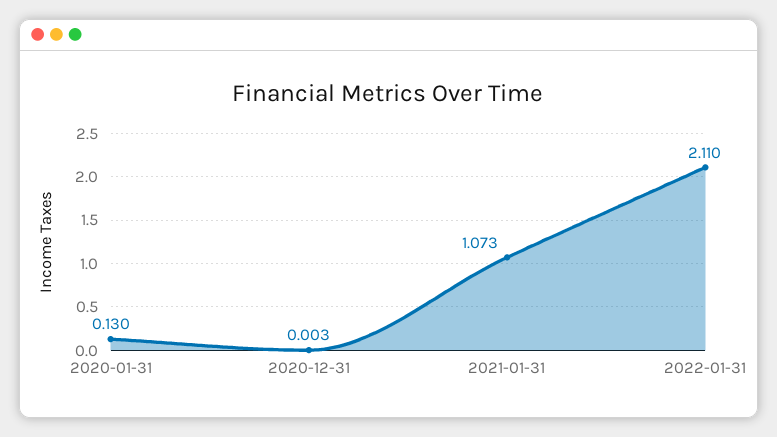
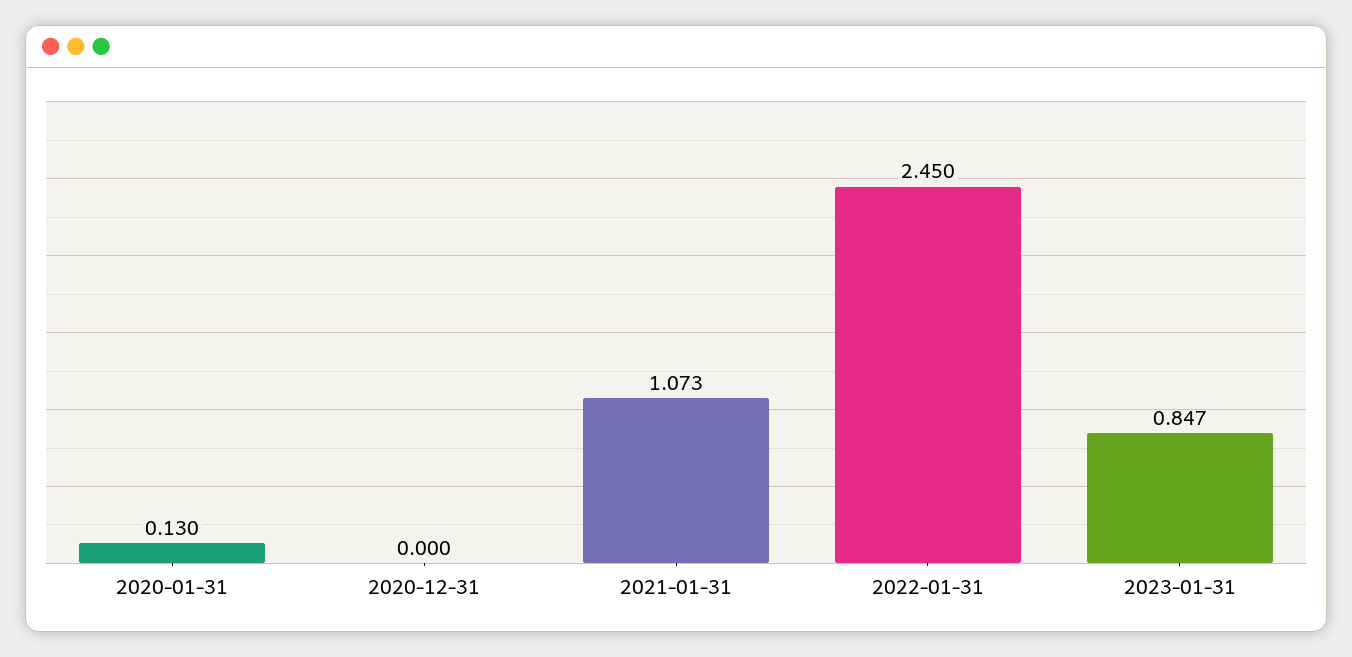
2020-12-31: 0.003 -> 0
2022-01-31: 2.11 -> 2.45
2023-01-31: none -> 0.847

